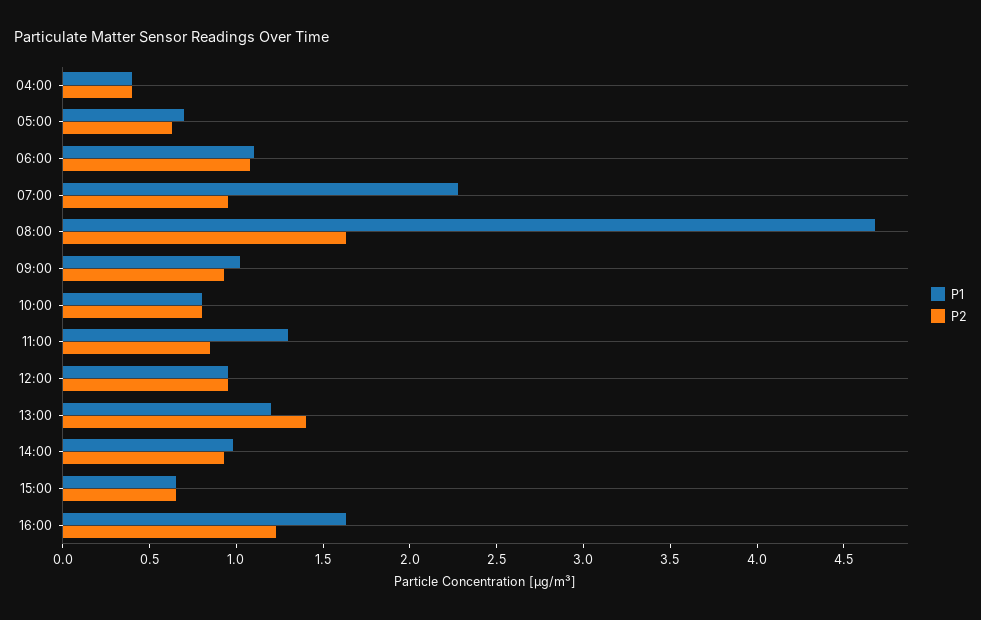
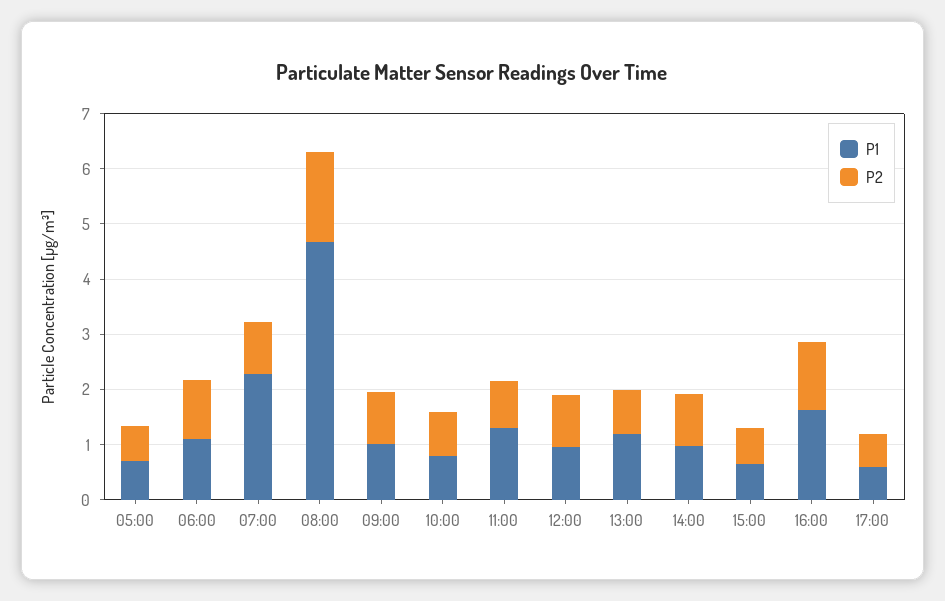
P1, 04:00: 0.4 -> none
P2, 04:00: 0.4 -> none
P2, 13:00: 1.4 -> 0.8
P1, 17:00: none -> 0.6
P2, 17:00: none -> 0.6

